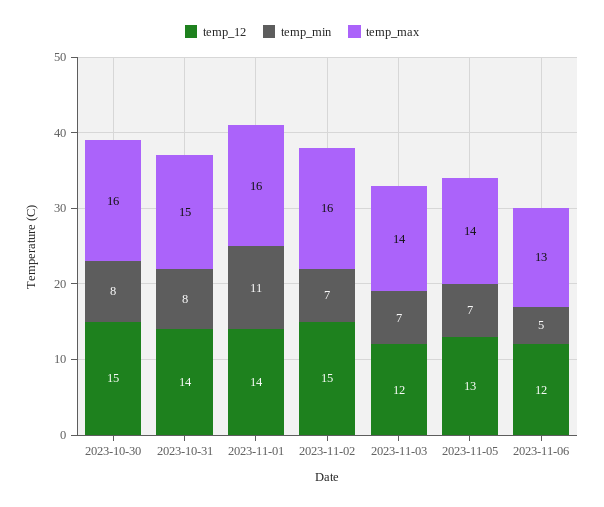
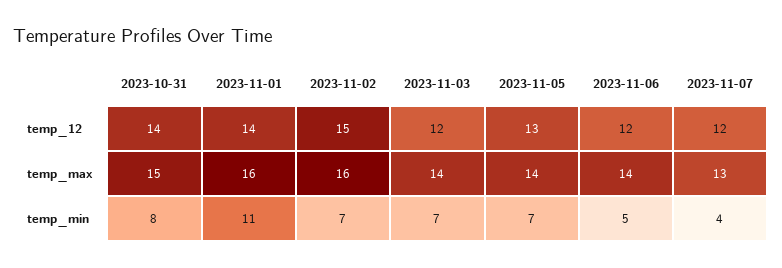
temp_12, 2023-10-30: 15 -> none
temp_min, 2023-10-30: 8 -> none
temp_max, 2023-10-30: 16 -> none
temp_max, 2023-11-06: 13 -> 14
temp_12, 2023-11-07: none -> 12
temp_max, 2023-11-07: none -> 13
temp_min, 2023-11-07: none -> 4

